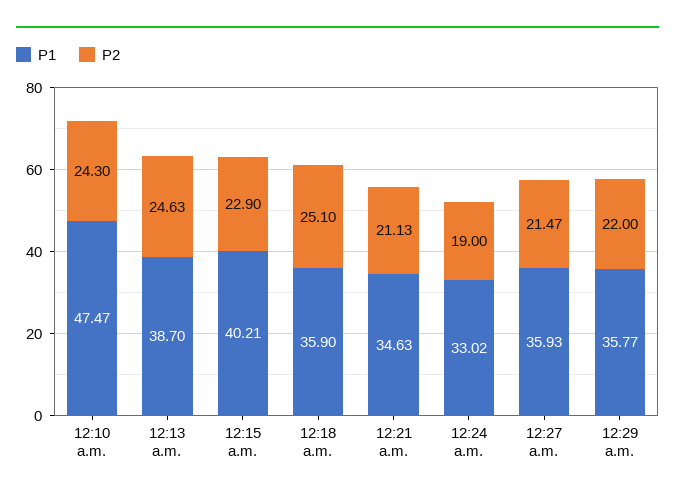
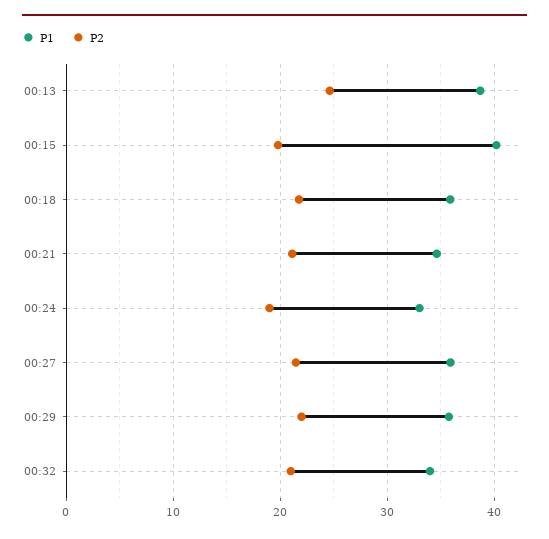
P1, 12:10 a.m.: 47.47 -> none
P2, 12:10 a.m.: 24.3 -> none
P2, 12:15 a.m.: 22.9 -> 20
P2, 12:18 a.m.: 25.1 -> 22
P1, 00:32: none -> 34
P2, 00:32: none -> 21

